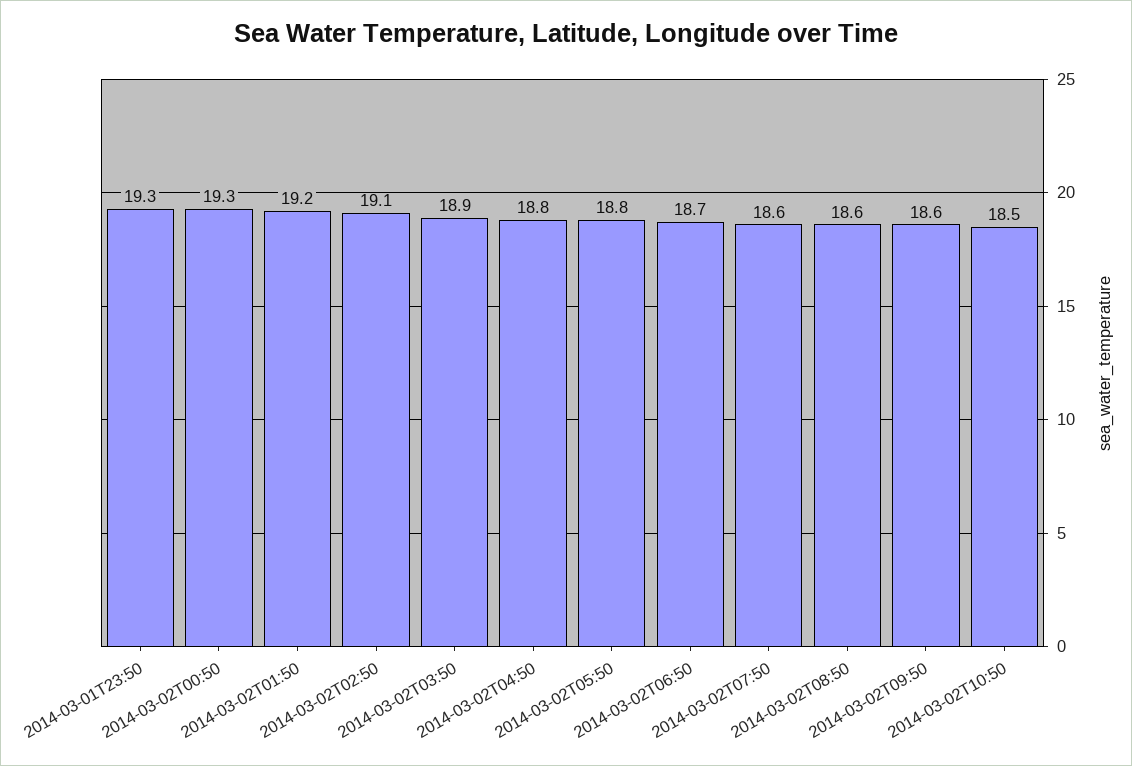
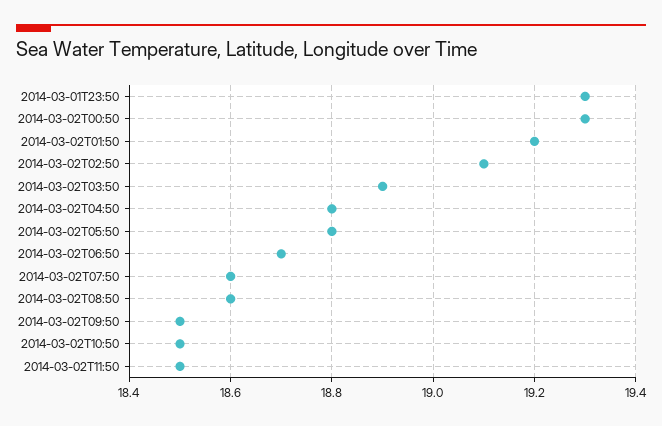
2014-03-02T09:50: 18.6 -> 18.5
2014-03-02T11:50: none -> 18.5

